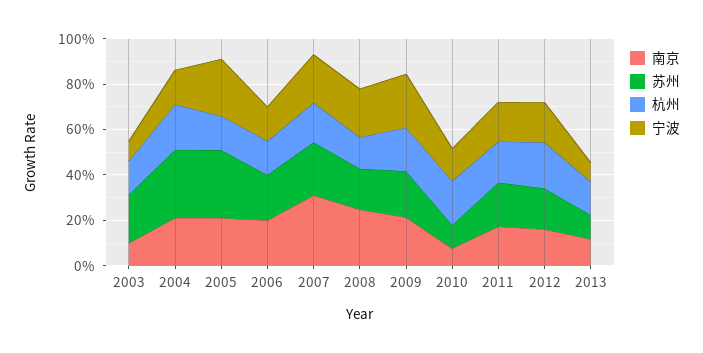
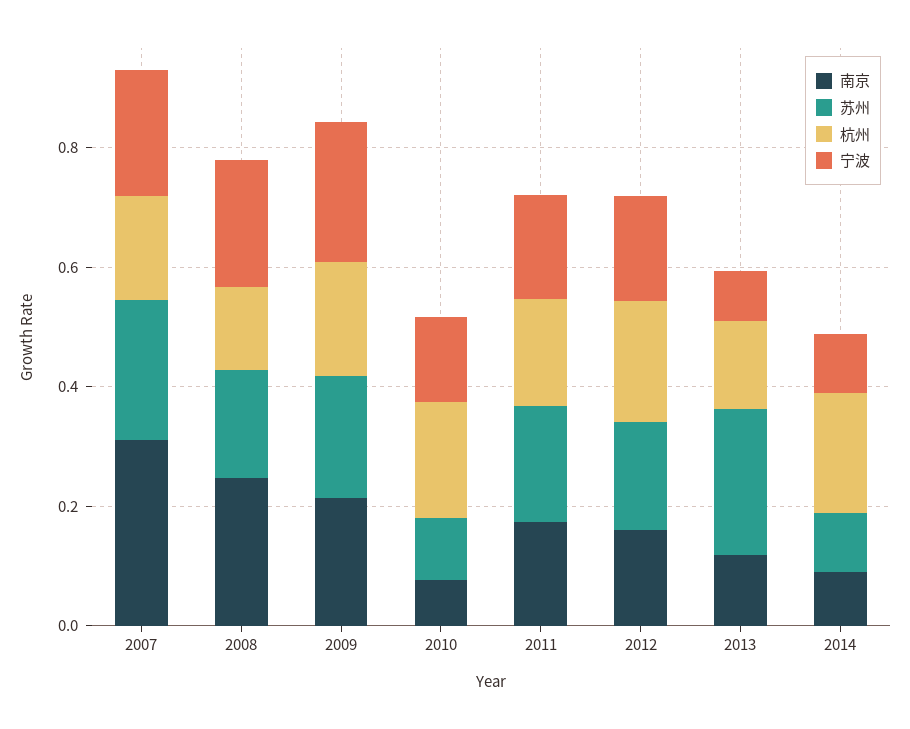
南京, 2003: 0.1 -> none
苏州, 2003: 0.2 -> none
杭州, 2003: 0.15 -> none
宁波, 2003: 0.1 -> none
南京, 2004: 0.2 -> none
苏州, 2004: 0.3 -> none
杭州, 2004: 0.2 -> none
宁波, 2004: 0.15 -> none
南京, 2005: 0.2 -> none
苏州, 2005: 0.3 -> none
杭州, 2005: 0.15 -> none
宁波, 2005: 0.25 -> none
南京, 2006: 0.2 -> none
苏州, 2006: 0.2 -> none
杭州, 2006: 0.15 -> none
宁波, 2006: 0.15 -> none
苏州, 2013: 0.1 -> 0.25
南京, 2014: none -> 0.1
苏州, 2014: none -> 0.1
杭州, 2014: none -> 0.2
宁波, 2014: none -> 0.1

